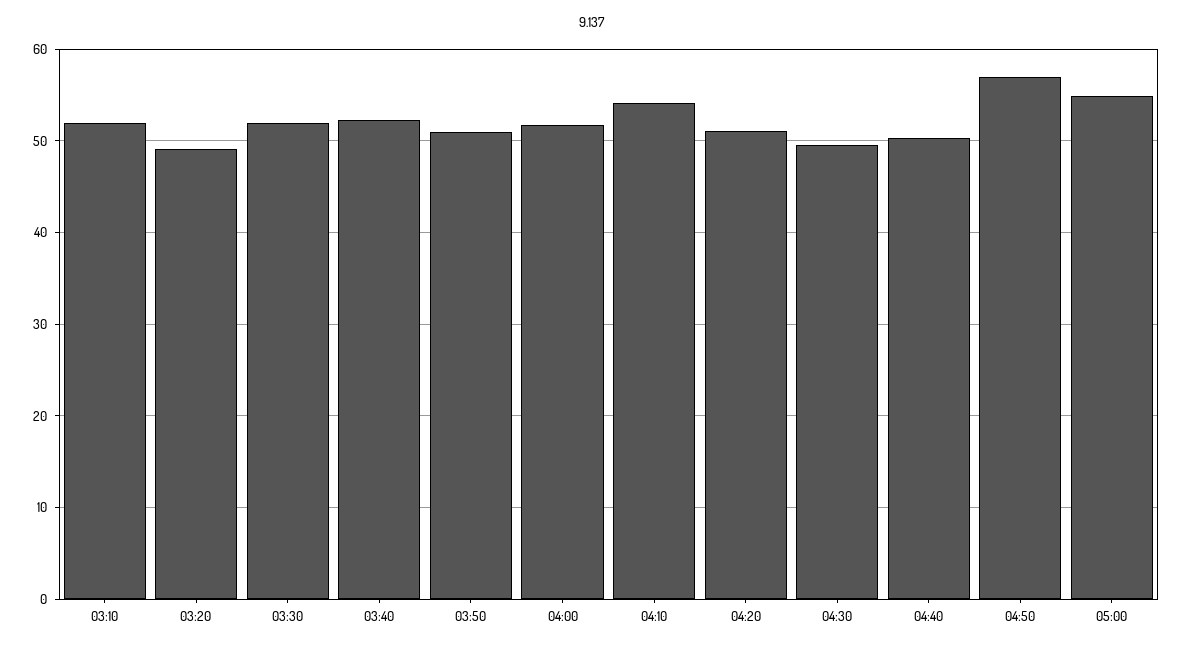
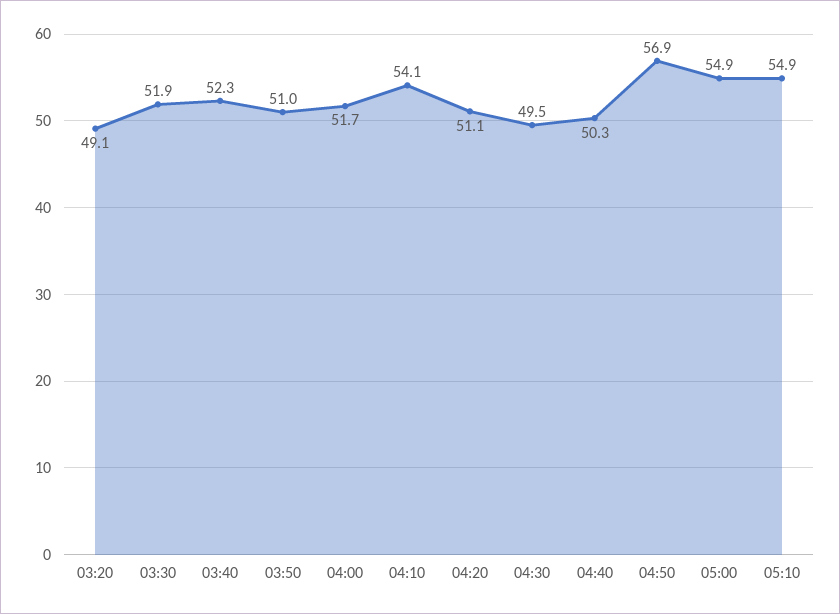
03:10: 52 -> none
05:10: none -> 54.9

